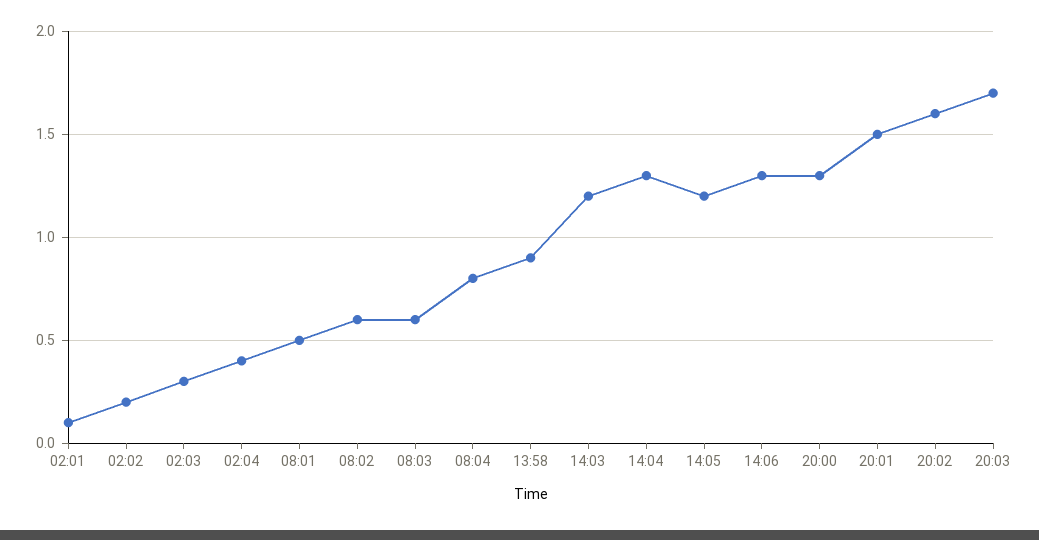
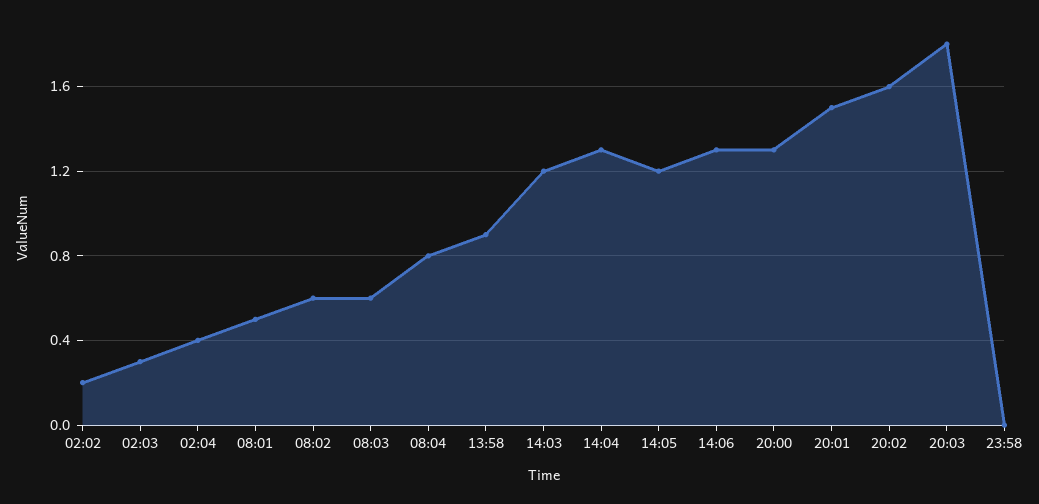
02:01: 0.1 -> none
20:03: 1.7 -> 1.8
23:58: none -> 0

